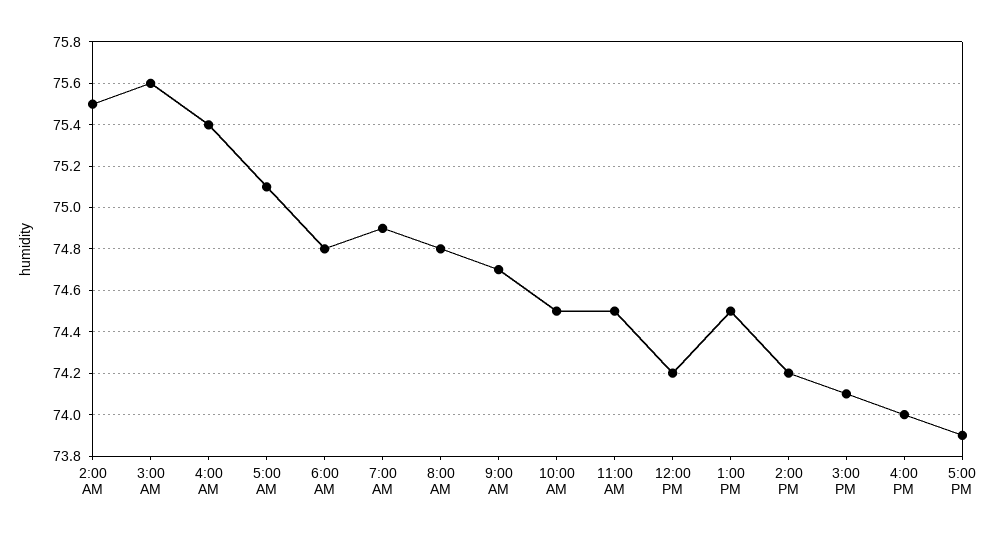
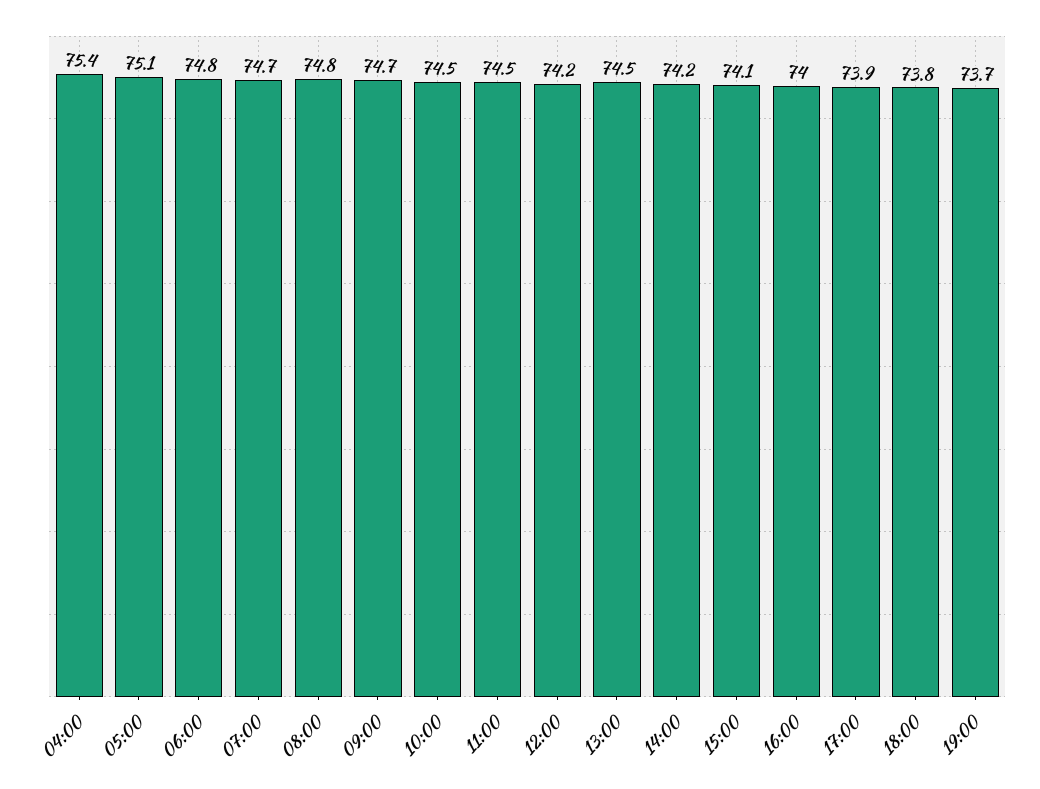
2:00 AM: 75.5 -> none
3:00 AM: 75.6 -> none
7:00 AM: 74.9 -> 74.7
18:00: none -> 73.8
19:00: none -> 73.7

